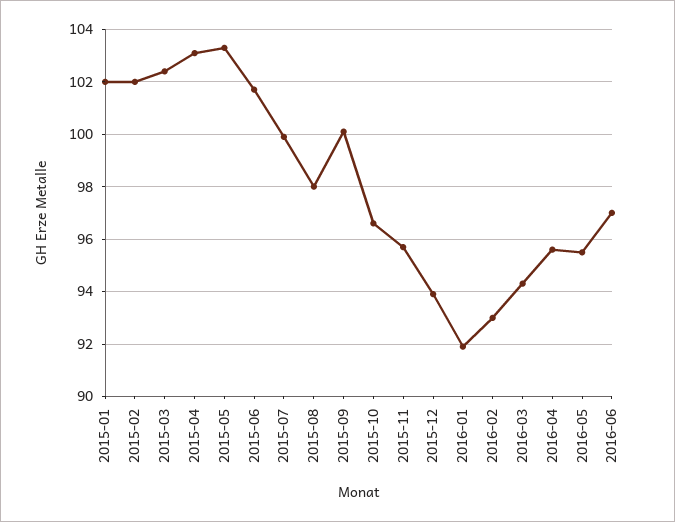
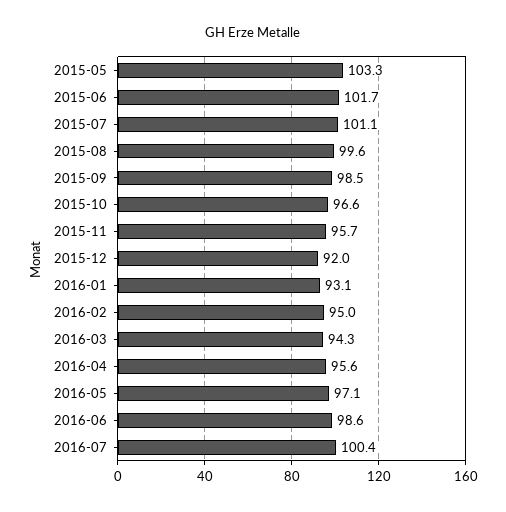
2015-01: 102 -> none
2015-02: 102 -> none
2015-03: 102.5 -> none
2015-04: 103 -> none
2015-07: 100 -> 101.1
2015-08: 98 -> 99.6
2015-09: 100 -> 98.5
2015-12: 94 -> 92
2016-01: 92 -> 93.1
2016-02: 93 -> 95
2016-05: 95.5 -> 97.1
2016-06: 97 -> 98.6
2016-07: none -> 100.4

